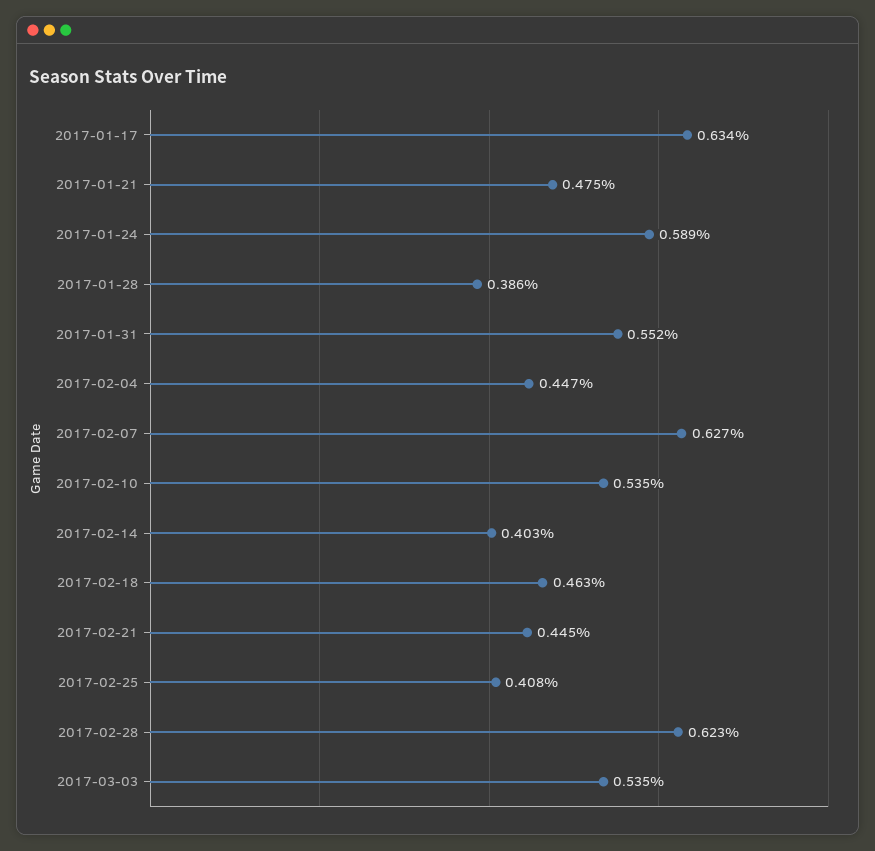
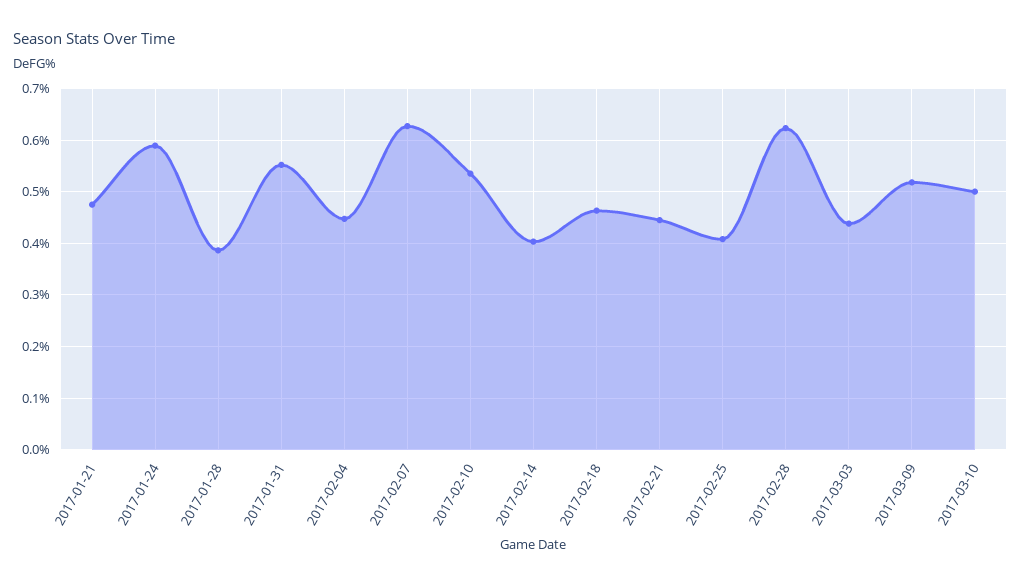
2017-01-17: 0.634 -> none
2017-03-03: 0.535 -> 0.44
2017-03-09: none -> 0.52
2017-03-10: none -> 0.5

